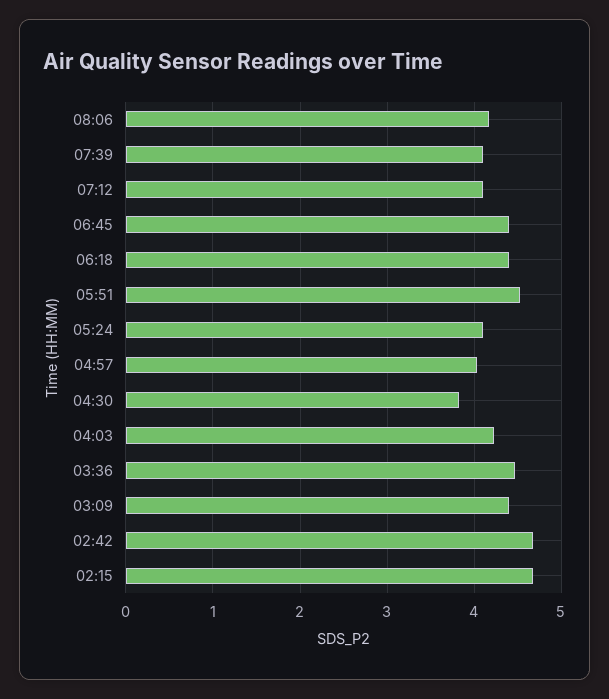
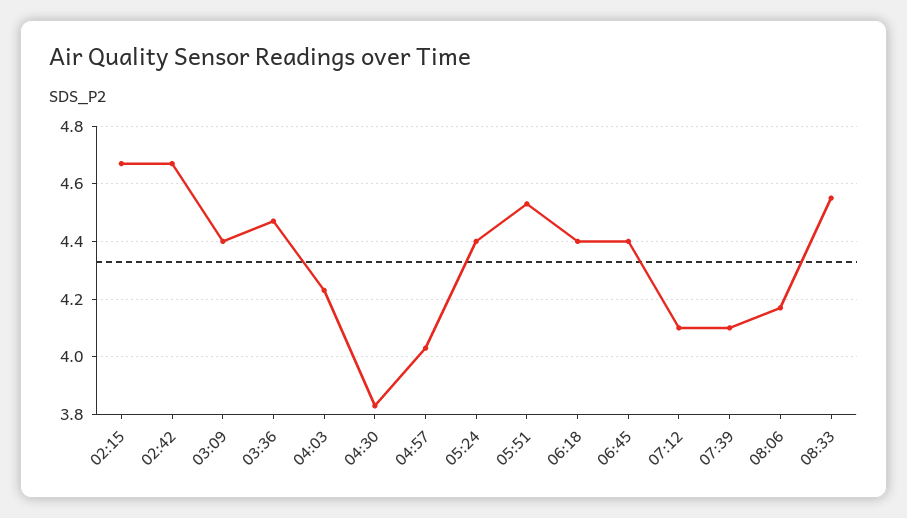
05:24: 4.1 -> 4.4
08:33: none -> 4.55

